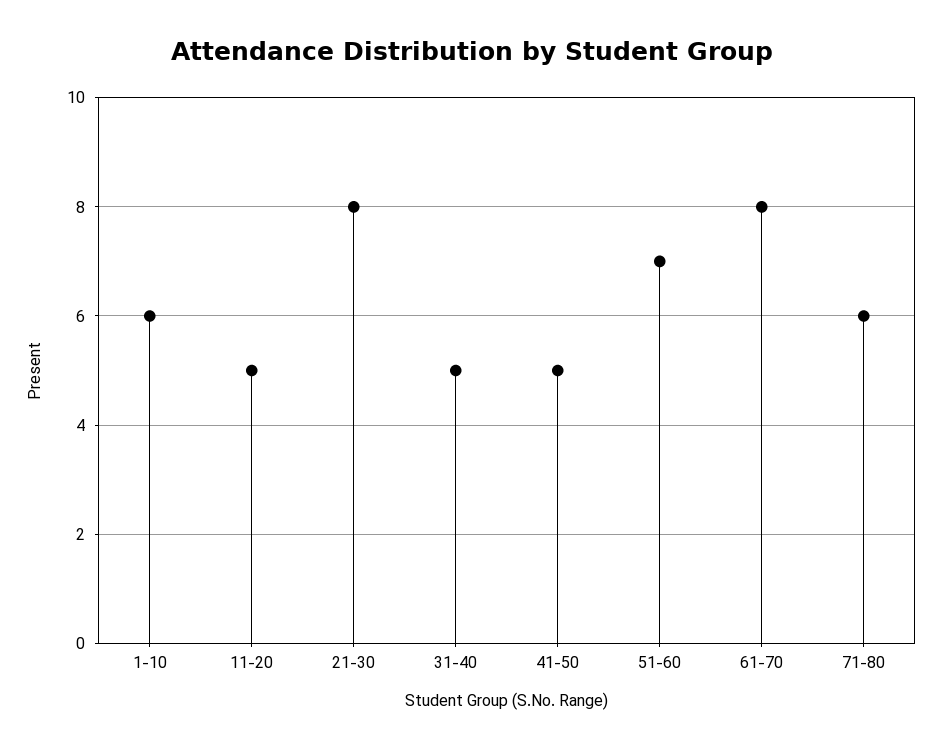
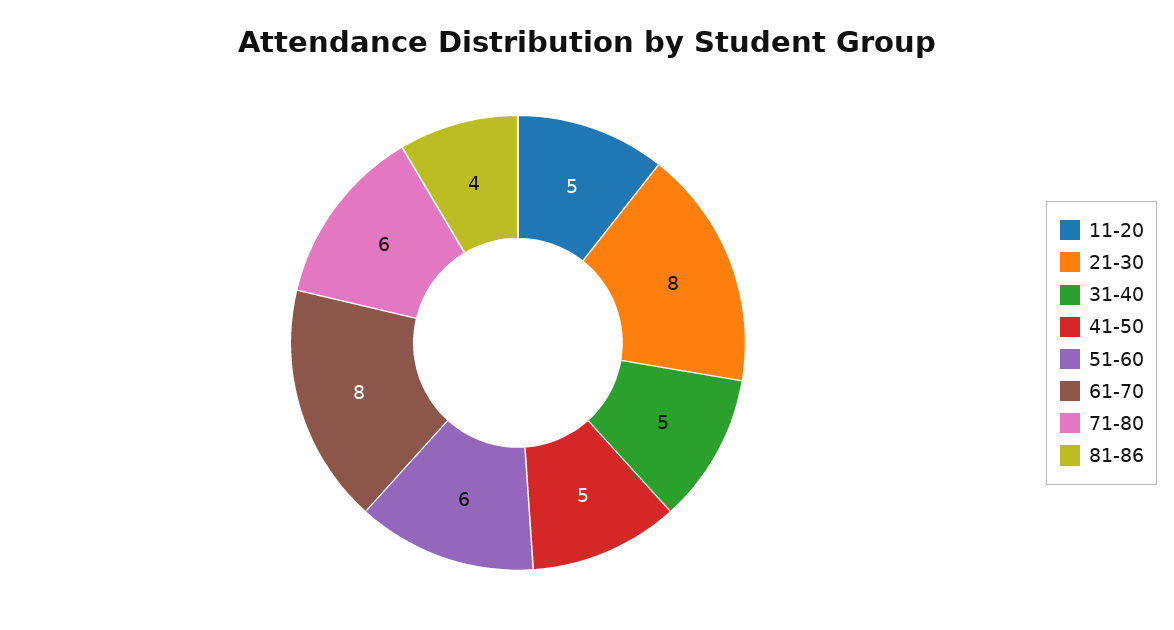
1-10: 6 -> none
51-60: 7 -> 6
81-86: none -> 4

